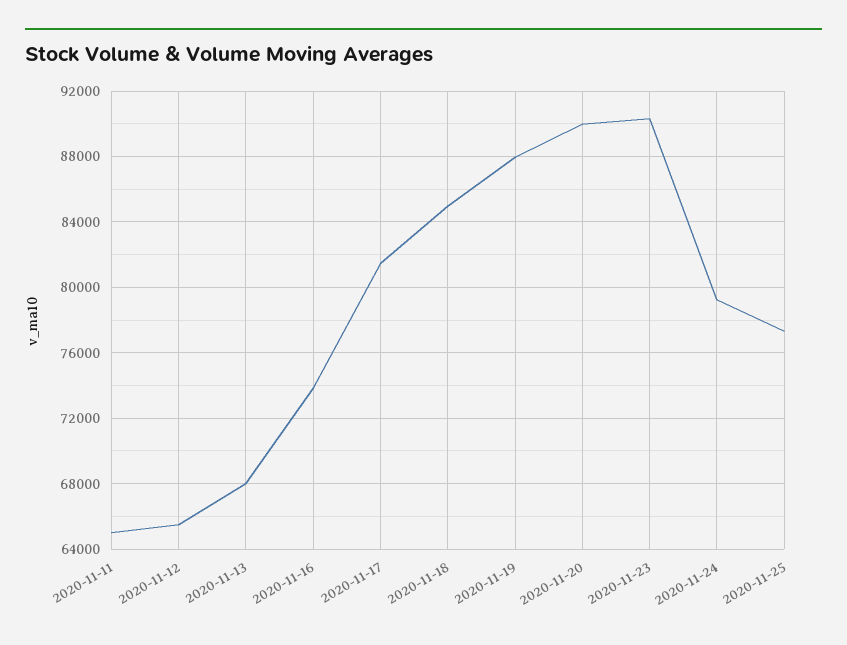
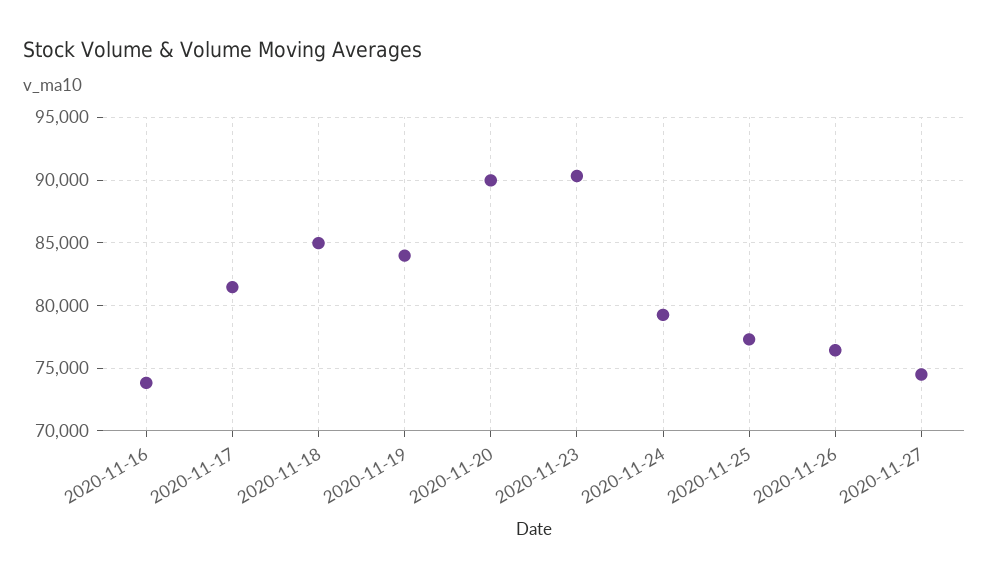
2020-11-11: 65000 -> none
2020-11-12: 65500 -> none
2020-11-13: 68000 -> none
2020-11-19: 88000 -> 84000
2020-11-26: none -> 76500
2020-11-27: none -> 74500

